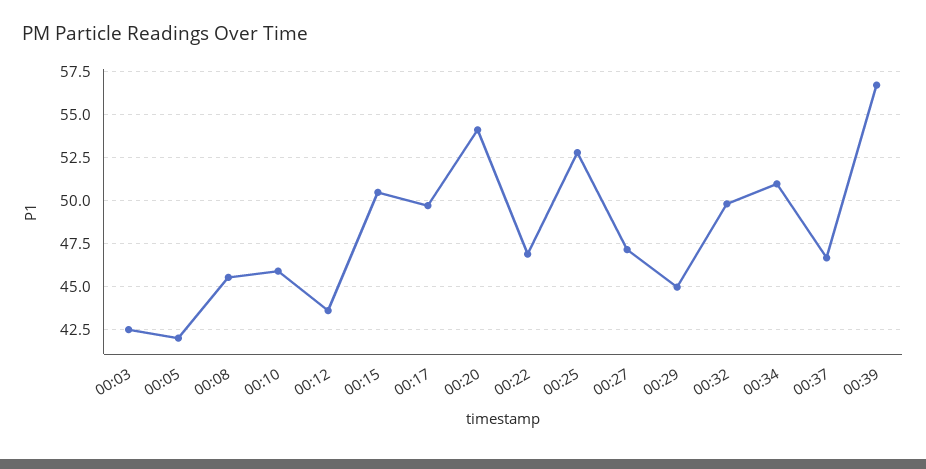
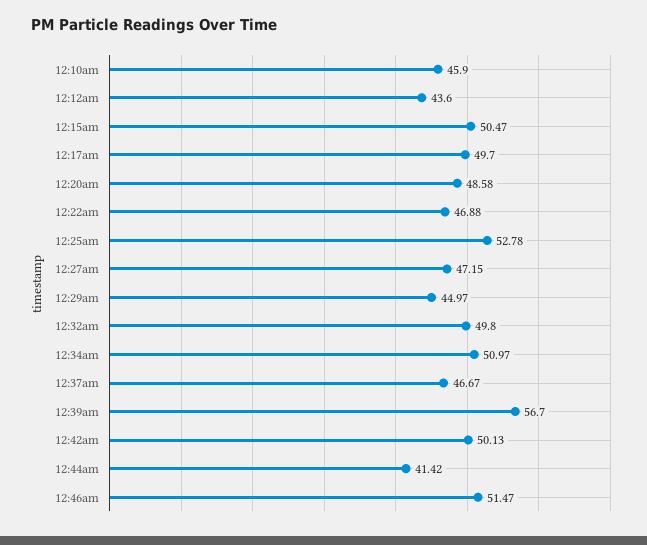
00:03: 42.5 -> none
00:05: 42 -> none
00:08: 45.5 -> none
00:20: 54 -> 48.58
12:42am: none -> 50.13
12:44am: none -> 41.42
12:46am: none -> 51.47

